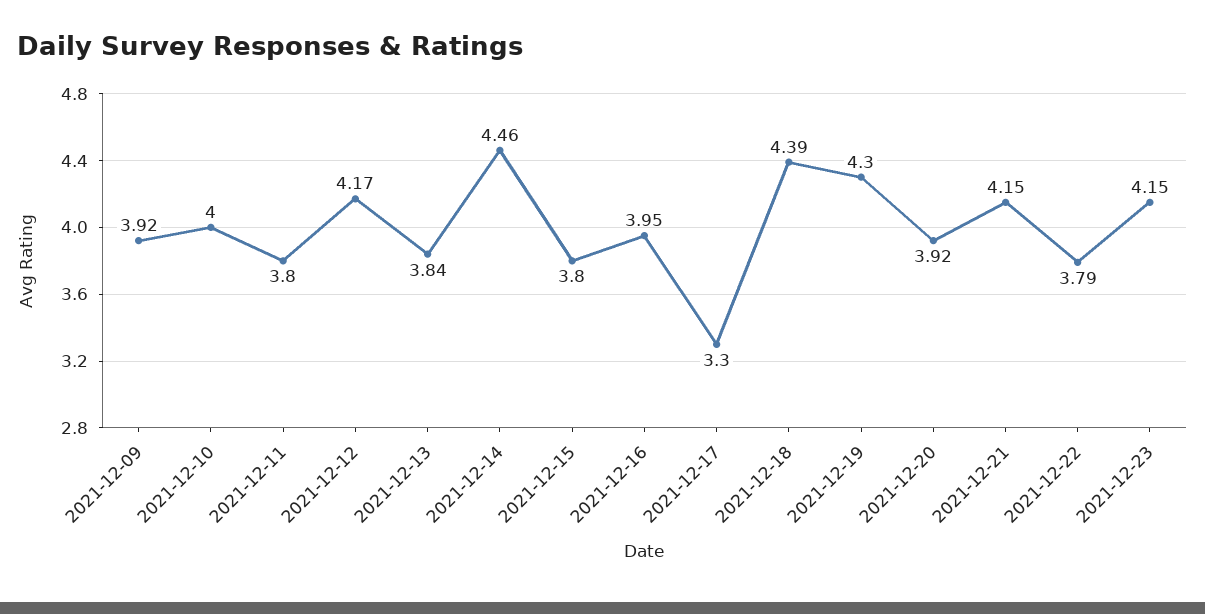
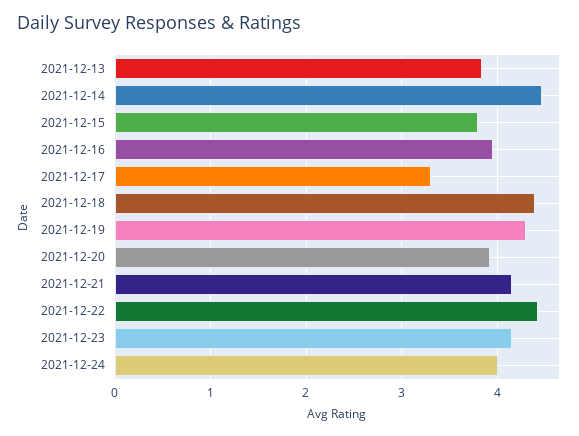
2021-12-09: 3.92 -> none
2021-12-10: 4 -> none
2021-12-11: 3.8 -> none
2021-12-12: 4.17 -> none
2021-12-22: 3.79 -> 4.4
2021-12-24: none -> 4

